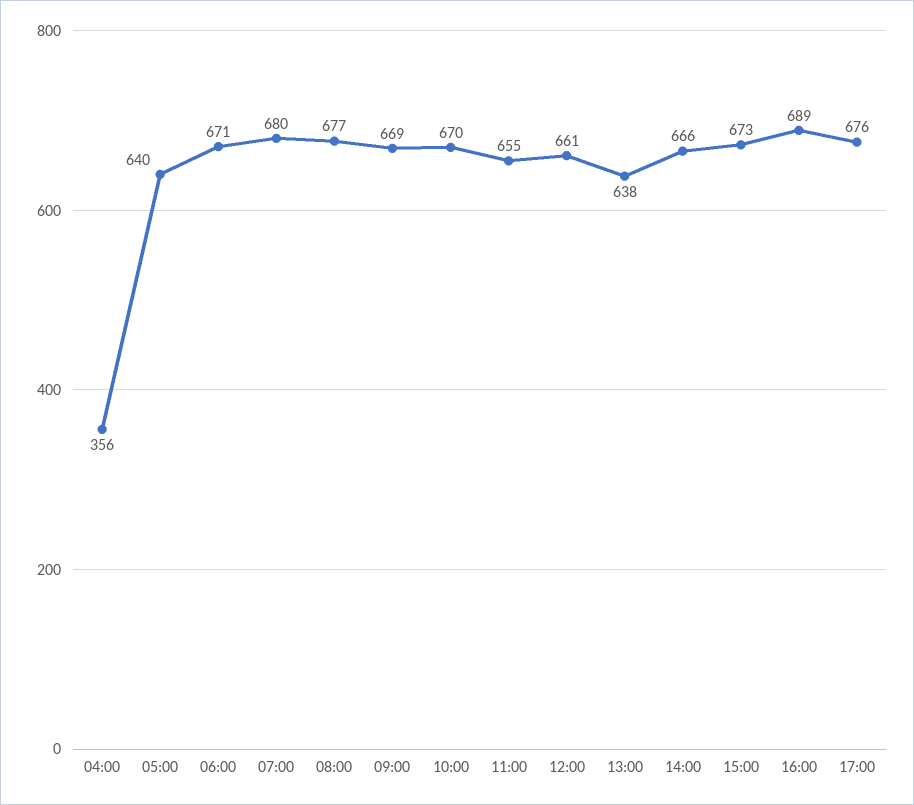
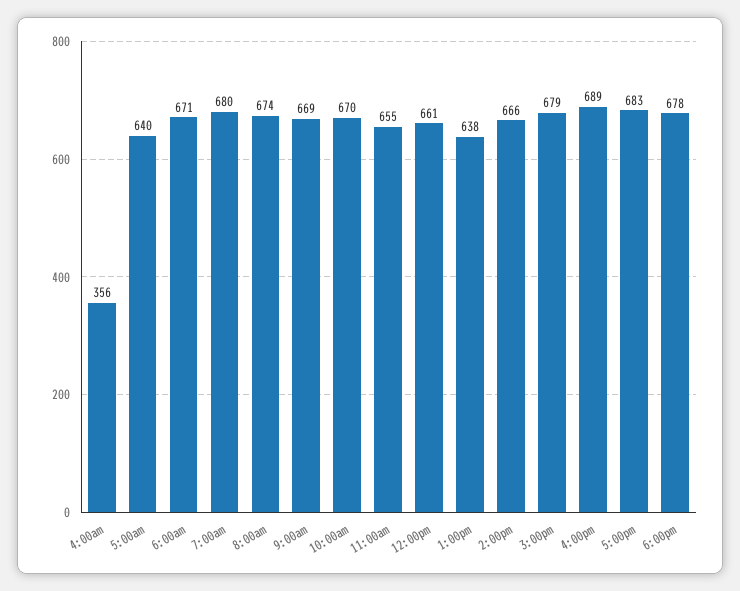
08:00: 677 -> 674
15:00: 673 -> 679
17:00: 676 -> 683
6:00pm: none -> 678

